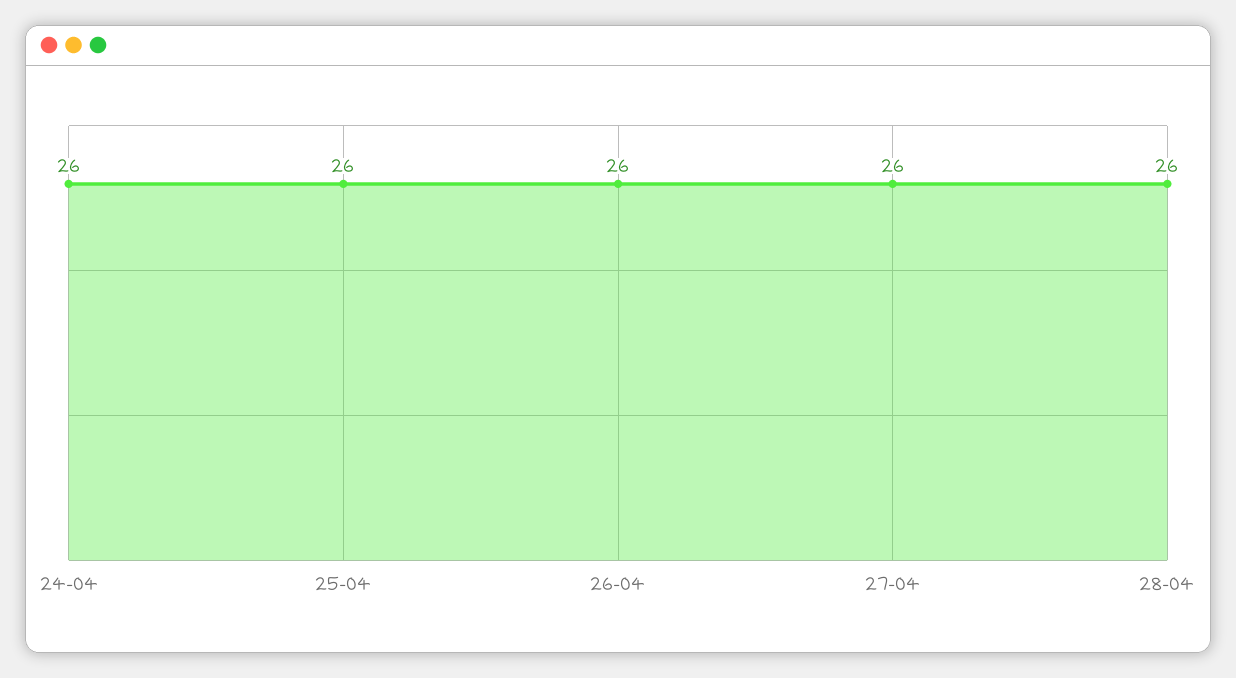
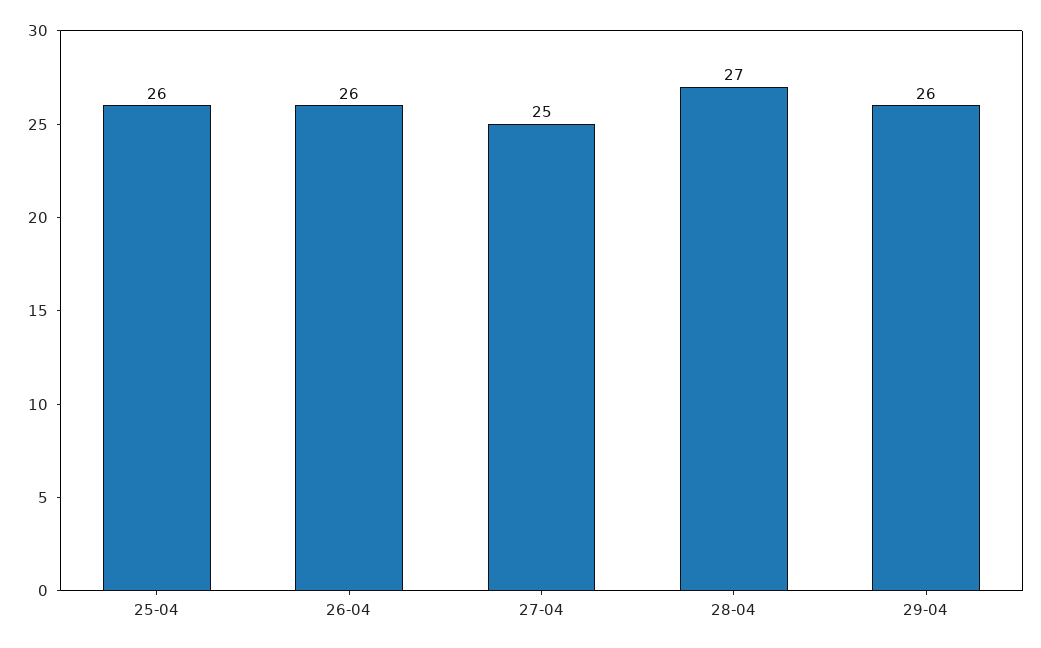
24-04: 26 -> none
27-04: 26 -> 25
28-04: 26 -> 27
29-04: none -> 26

